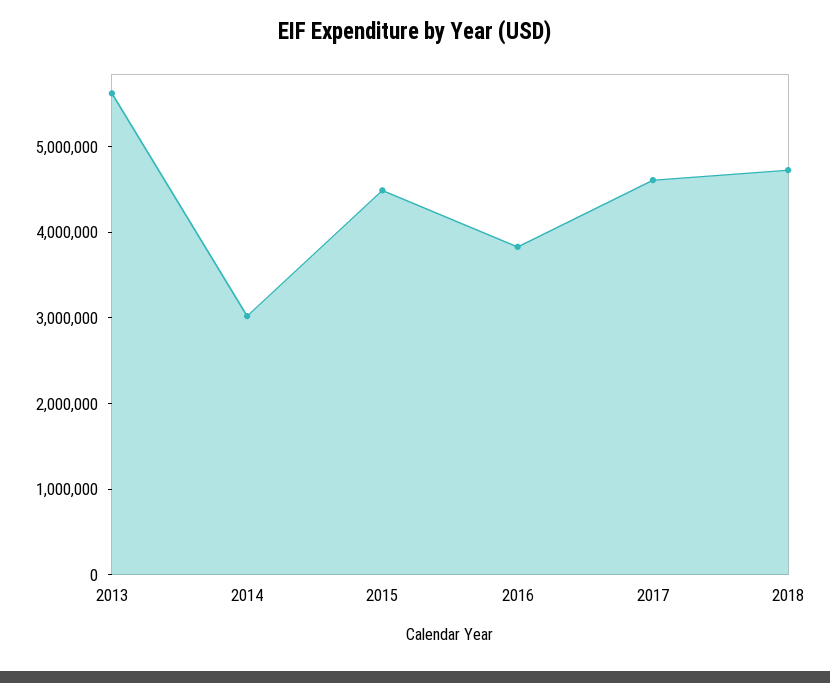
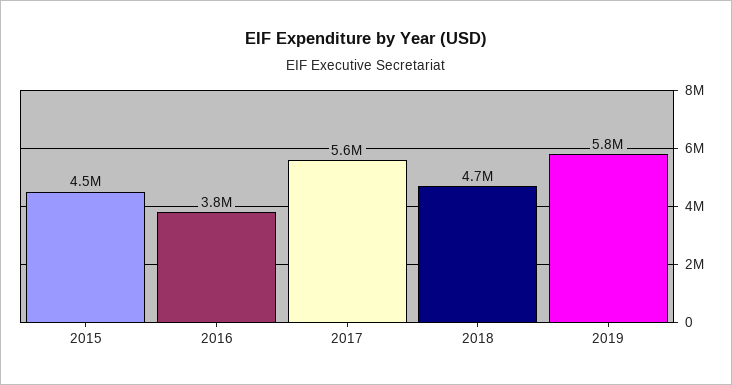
2013: 5600000 -> none
2014: 3000000 -> none
2017: 4600000 -> 5600000
2019: none -> 5800000

